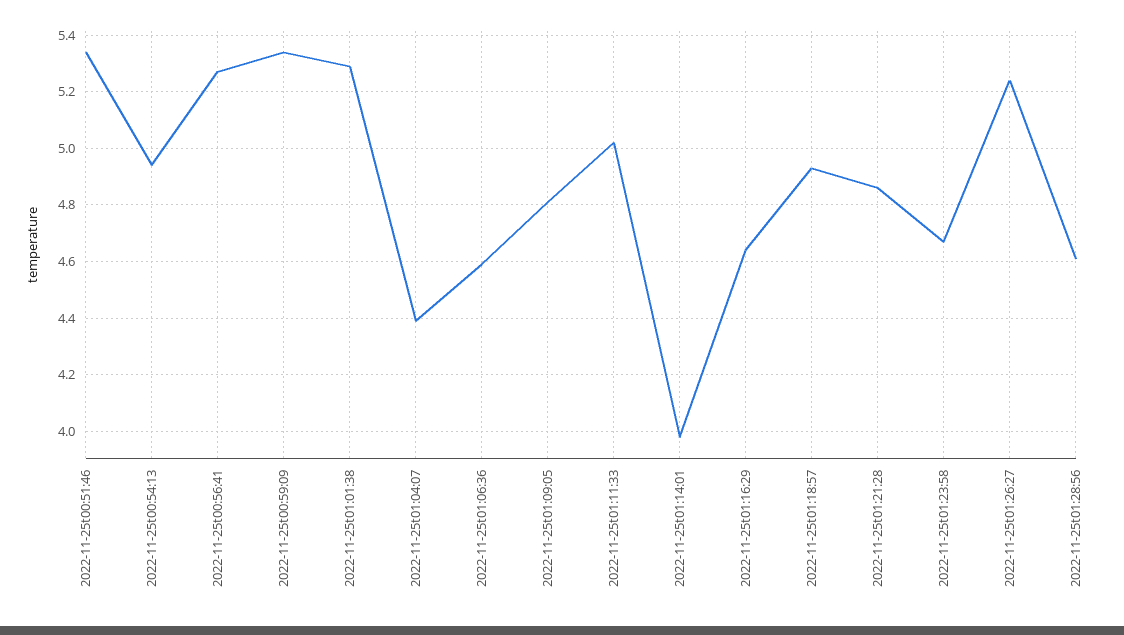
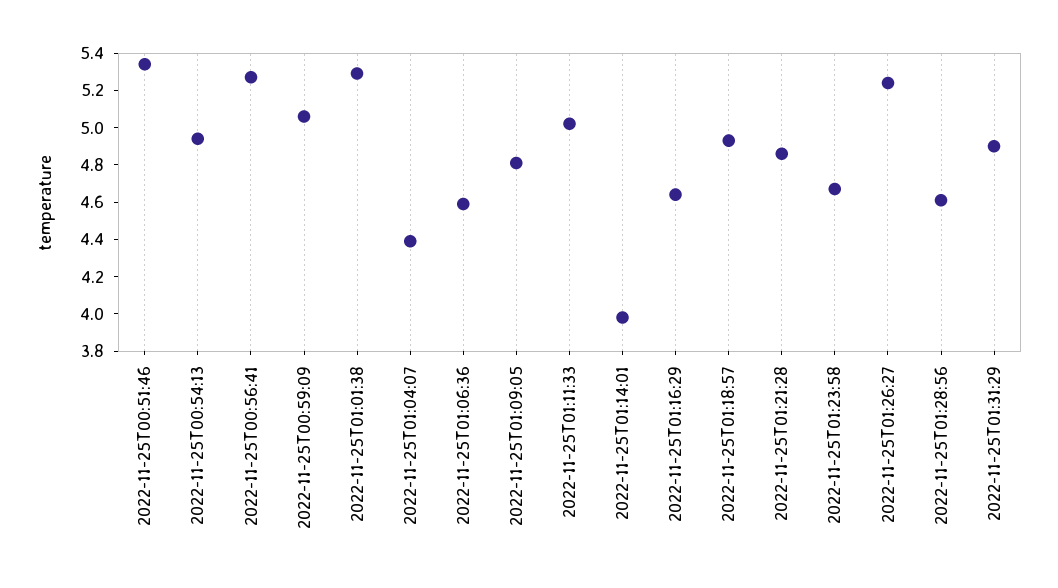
2022-11-25t00:59:09: 5.35 -> 5.05
2022-11-25T01:31:29: none -> 4.9

